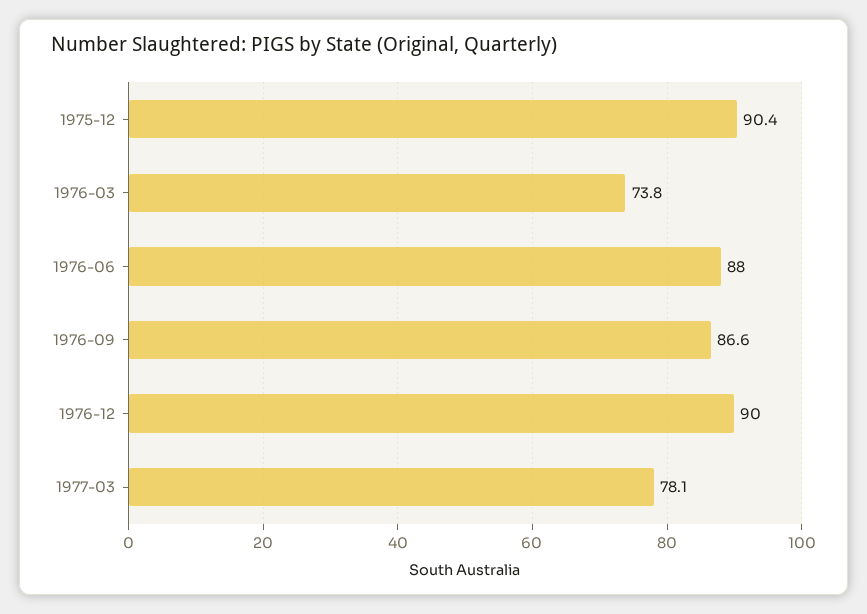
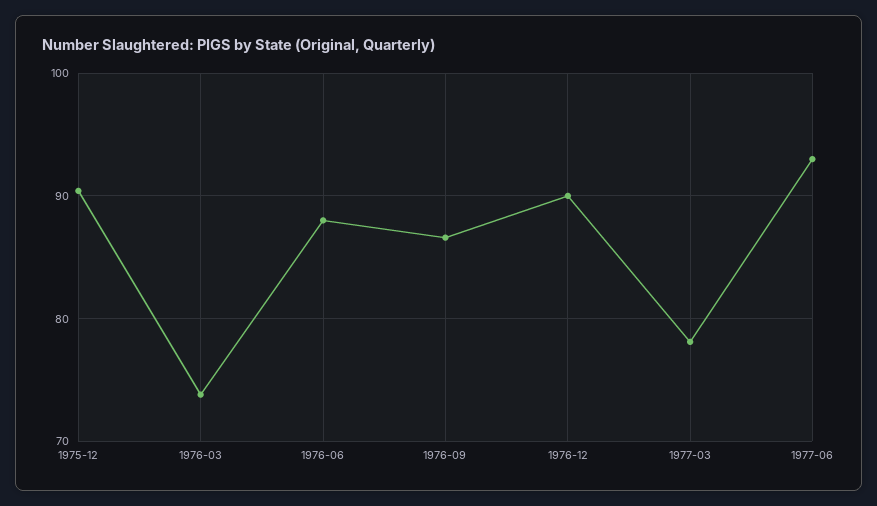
1977-06: none -> 93

